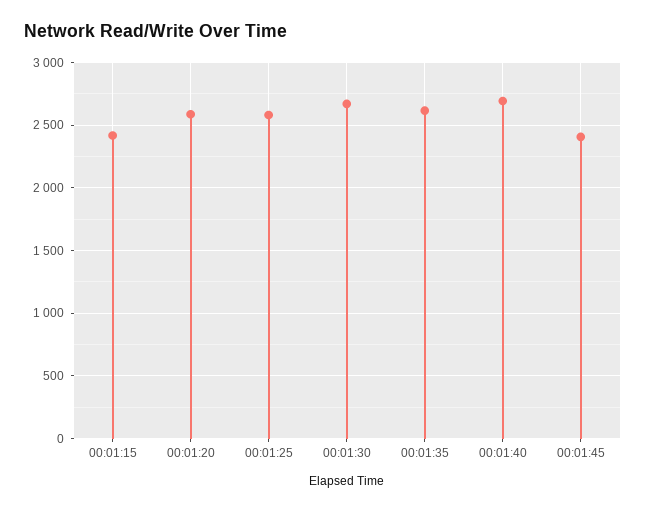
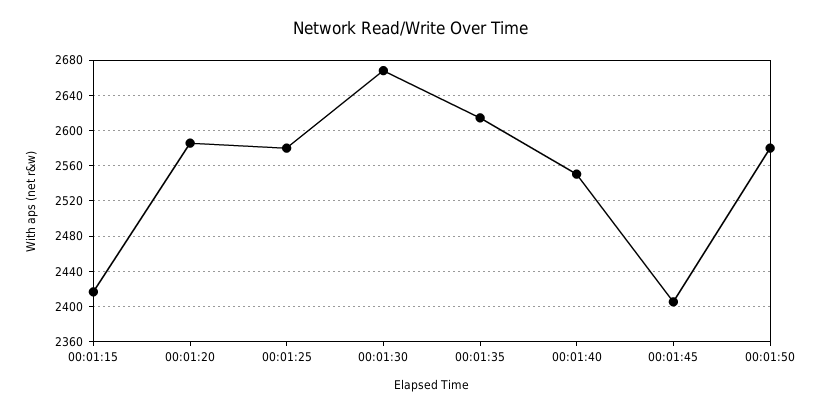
00:01:40: 2700 -> 2550
00:01:50: none -> 2580

